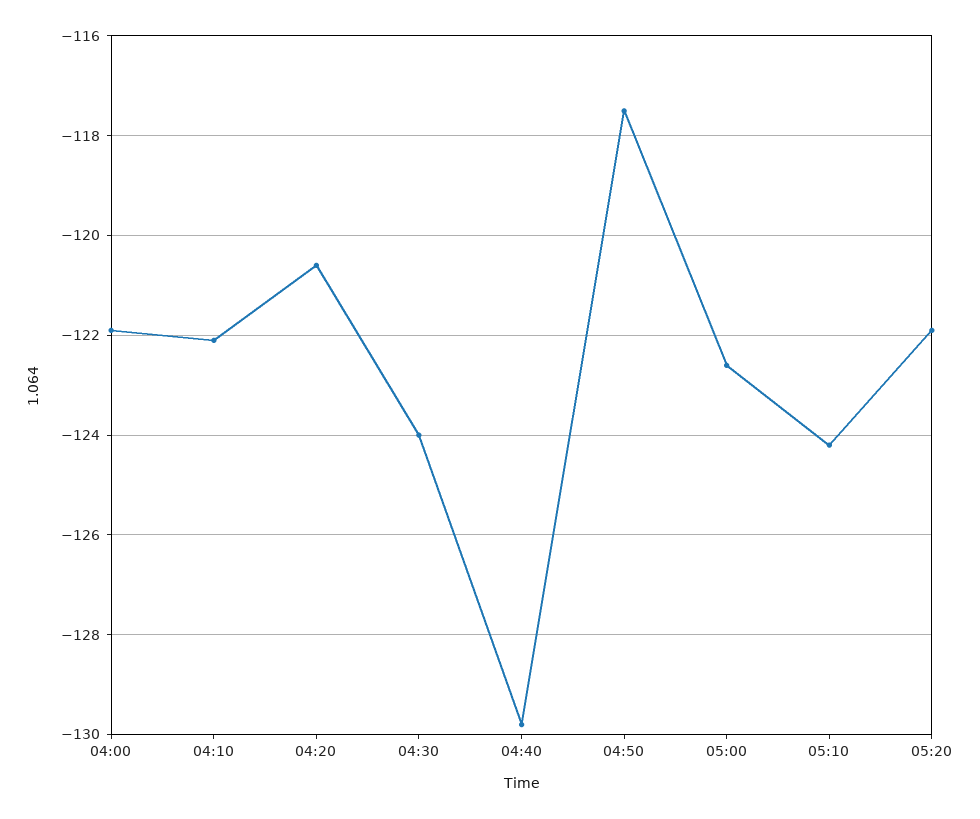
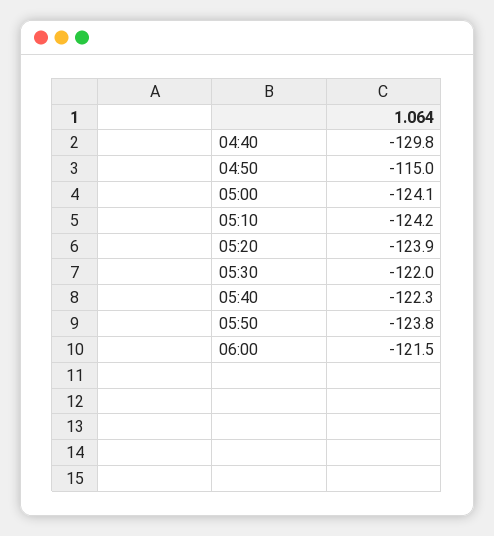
04:00: -122 -> none
04:10: -122 -> none
04:20: -120.5 -> none
04:30: -124 -> none
04:50: -117.5 -> -115
05:00: -122.5 -> -124.1
05:20: -122 -> -123.9
05:30: none -> -122
05:40: none -> -122.3
05:50: none -> -123.8
06:00: none -> -121.5

